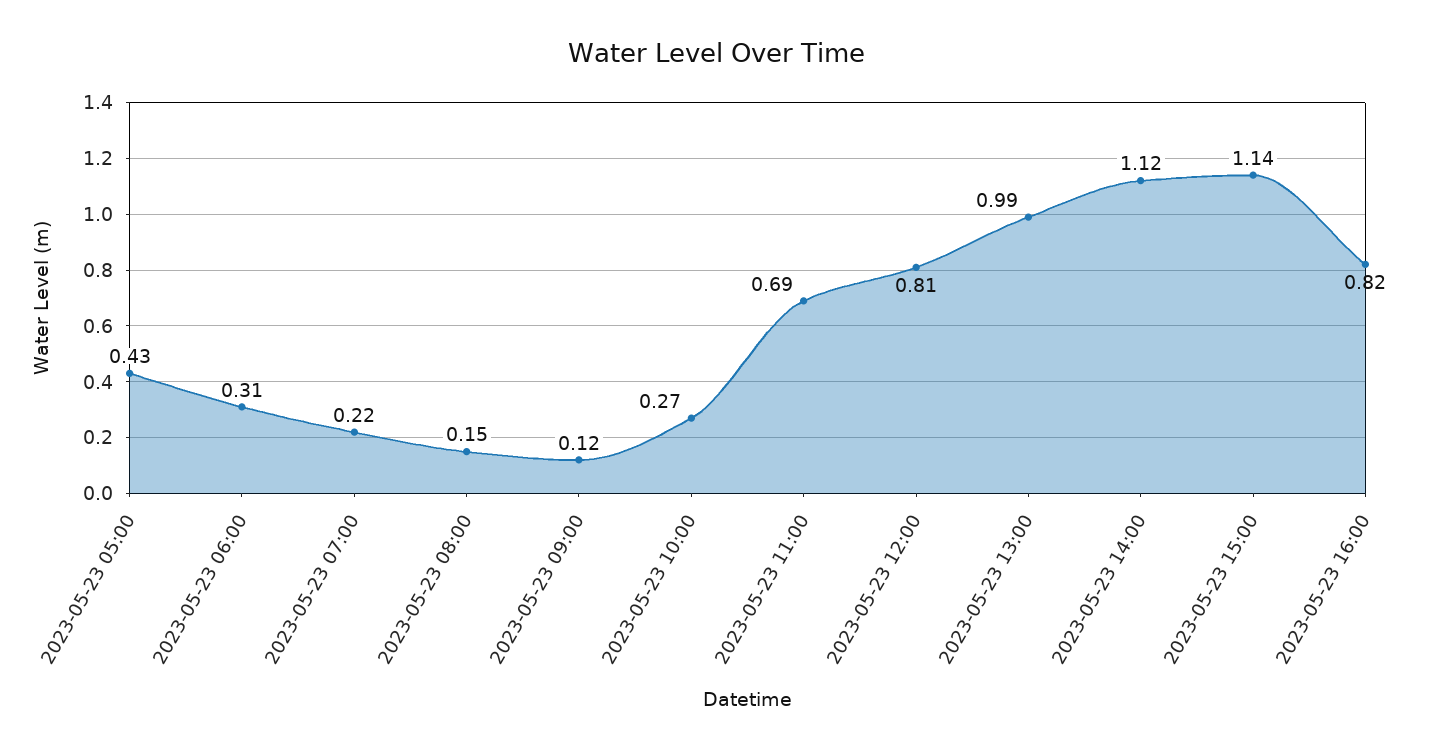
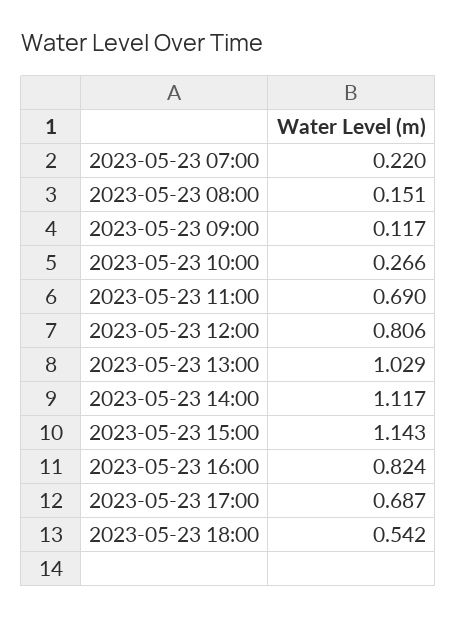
2023-05-23 05:00: 0.43 -> none
2023-05-23 06:00: 0.31 -> none
2023-05-23 13:00: 0.99 -> 1.029
2023-05-23 17:00: none -> 0.687
2023-05-23 18:00: none -> 0.542

